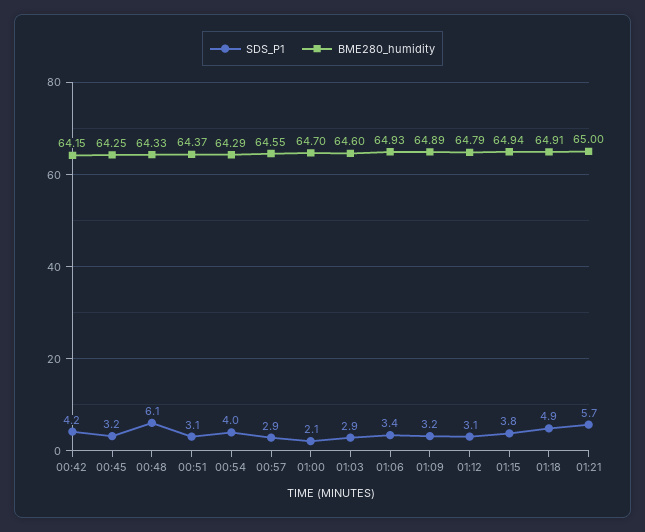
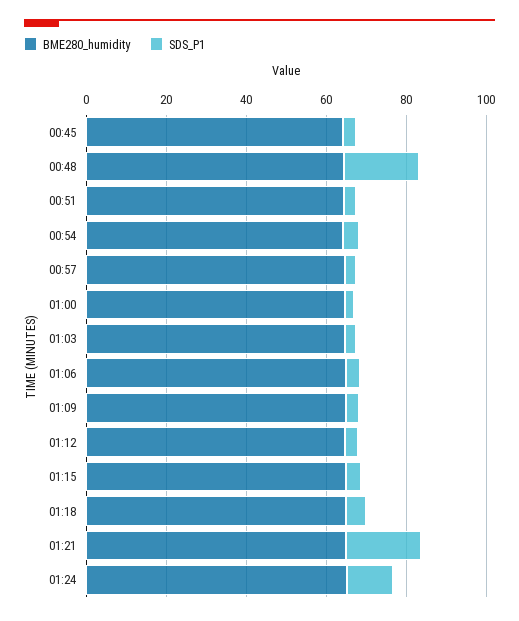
SDS_P1, 00:42: 4.2 -> none
BME280_humidity, 00:42: 64.15 -> none
SDS_P1, 00:48: 6.1 -> 20
SDS_P1, 01:21: 5.7 -> 20
BME280_humidity, 01:24: none -> 65
SDS_P1, 01:24: none -> 10

